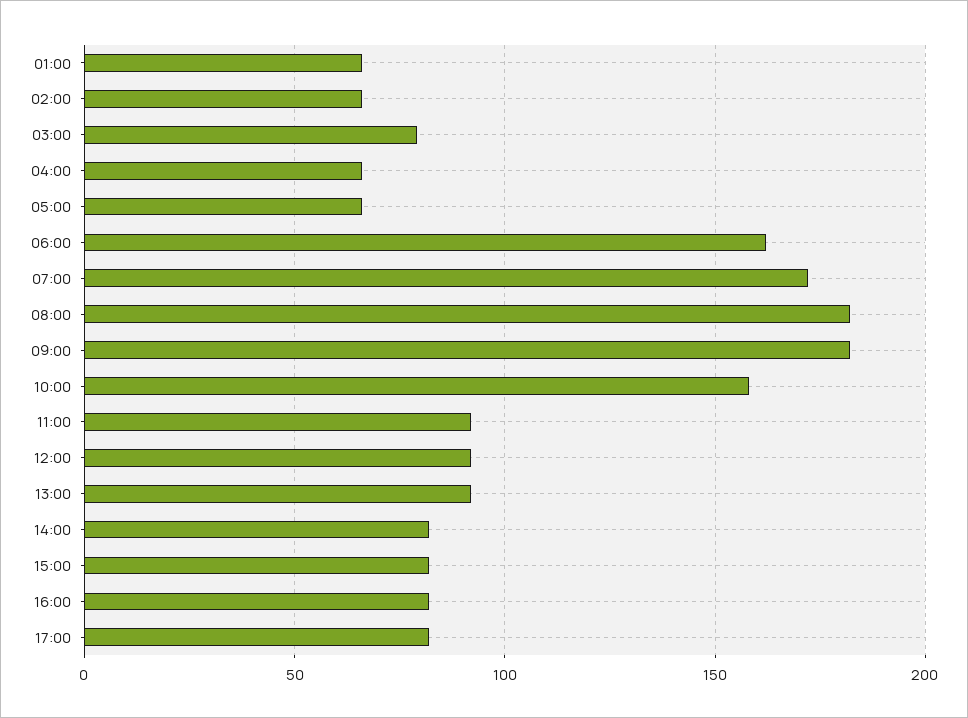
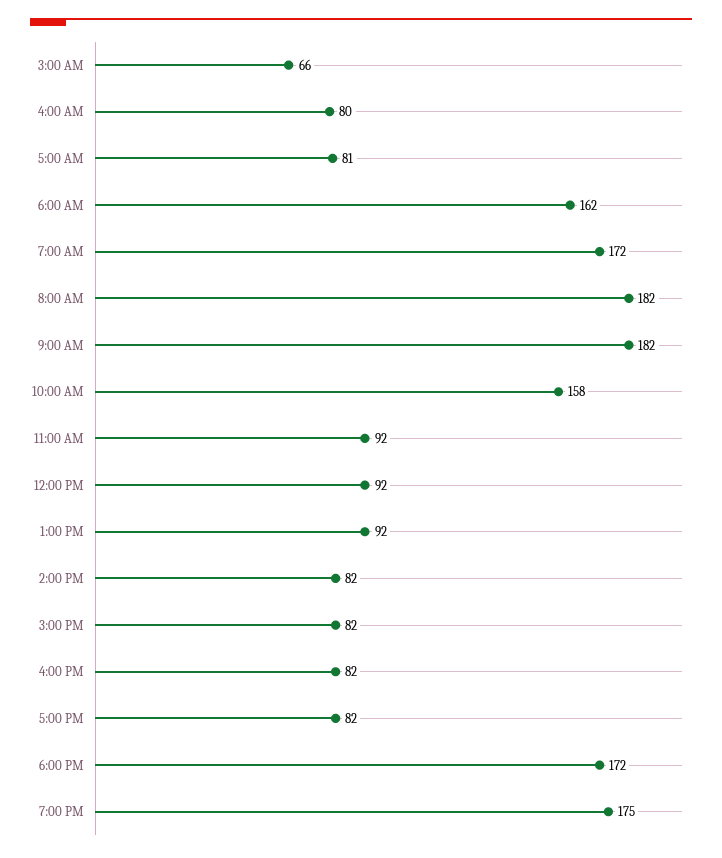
01:00: 65 -> none
02:00: 65 -> none
03:00: 80 -> 66
04:00: 65 -> 80
05:00: 65 -> 81
6:00 PM: none -> 172
7:00 PM: none -> 175

